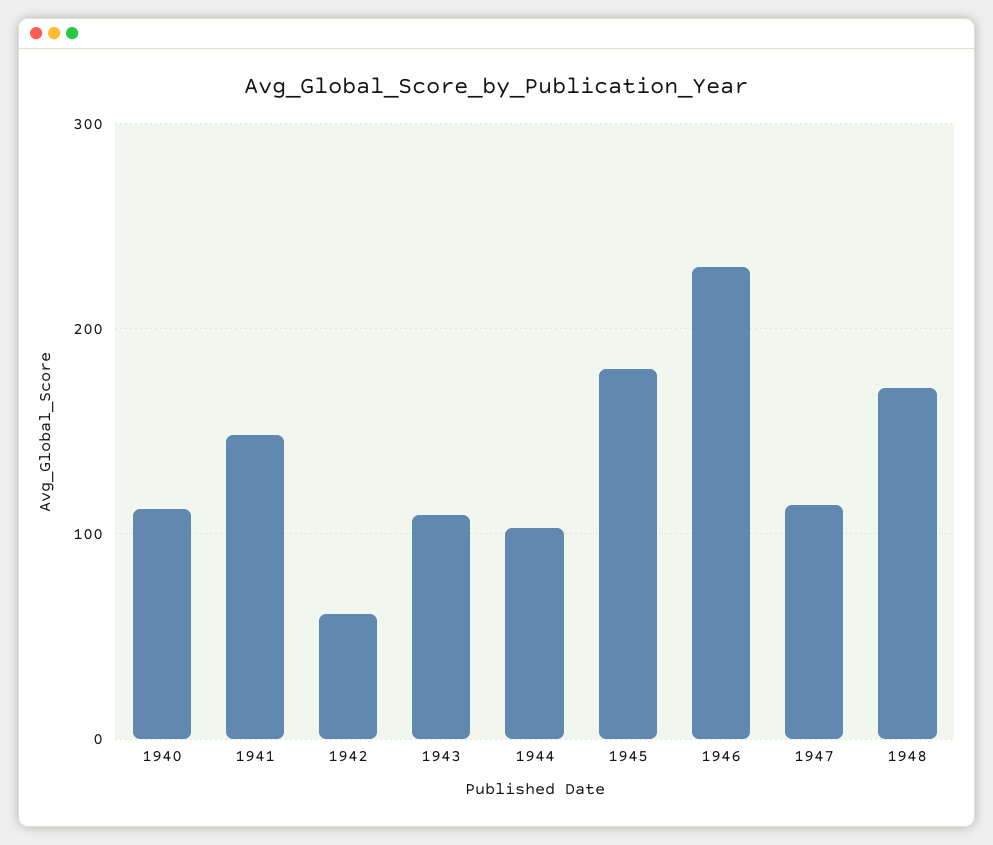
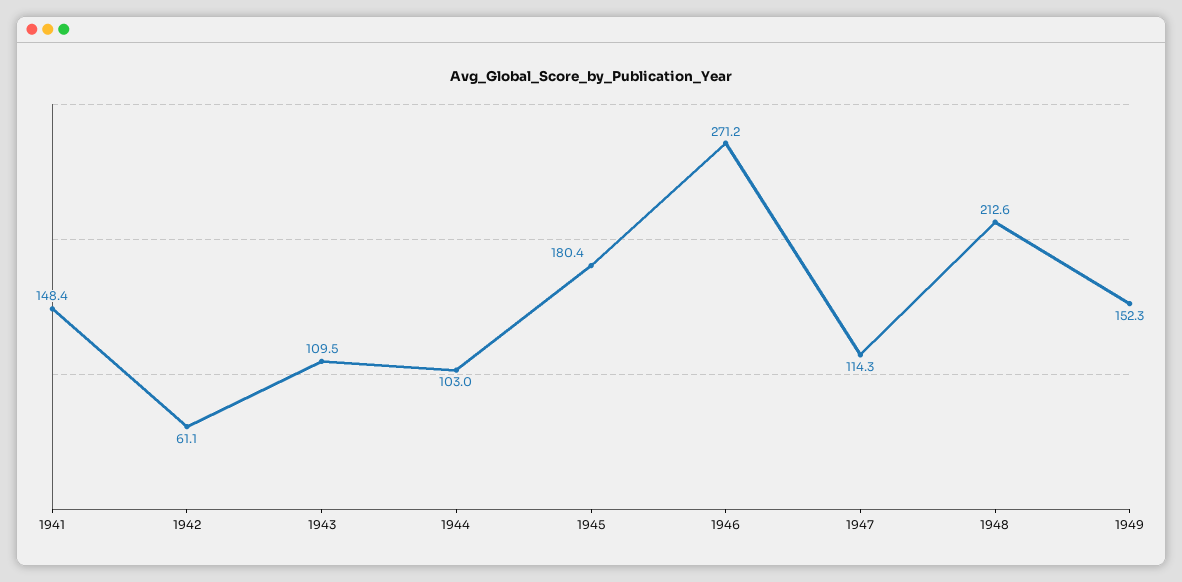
1940: 110 -> none
1946: 230 -> 271.2
1948: 170 -> 212.6
1949: none -> 152.3

